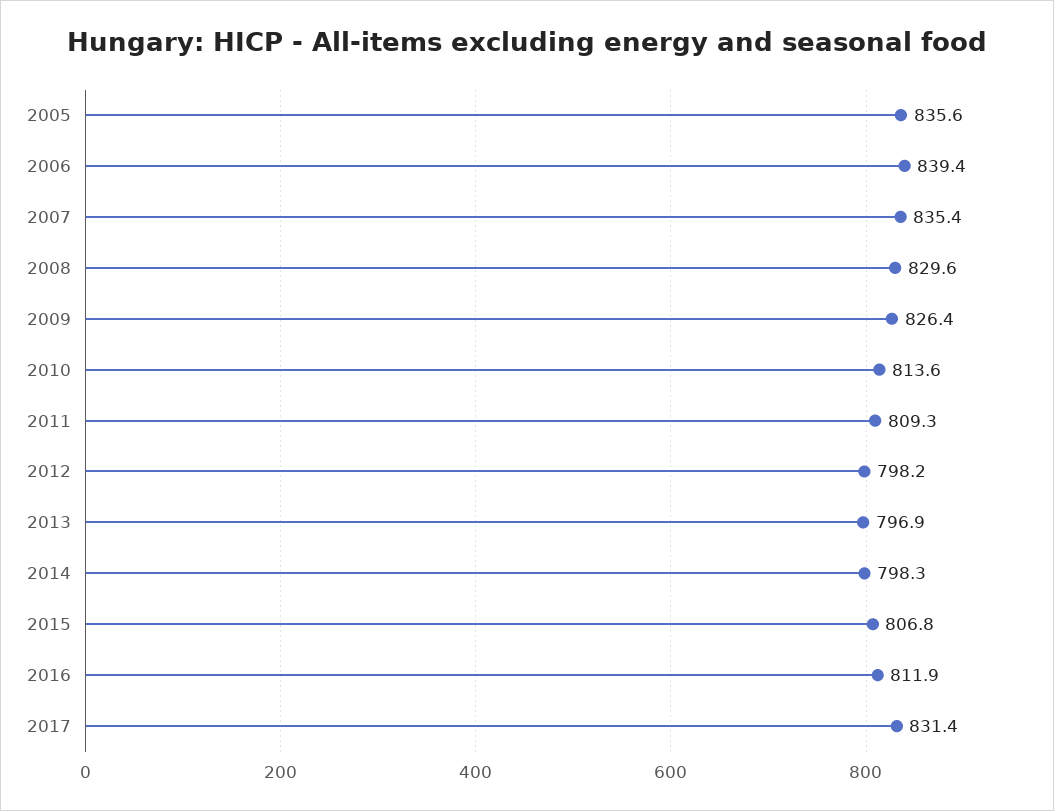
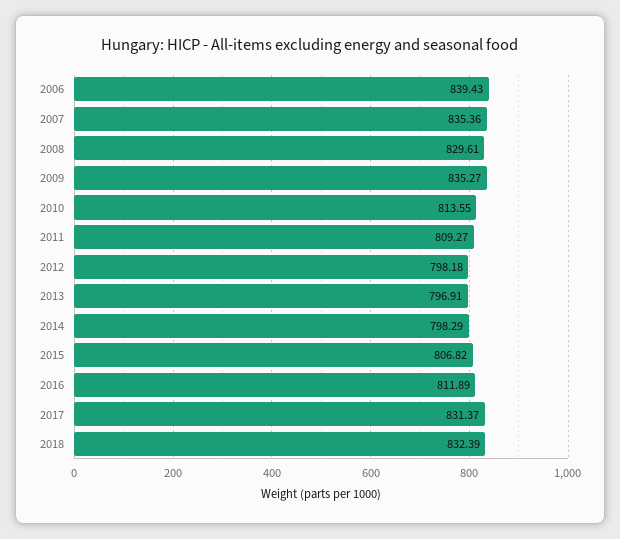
2005: 835.6 -> none
2009: 826.4 -> 835.27
2018: none -> 832.39

